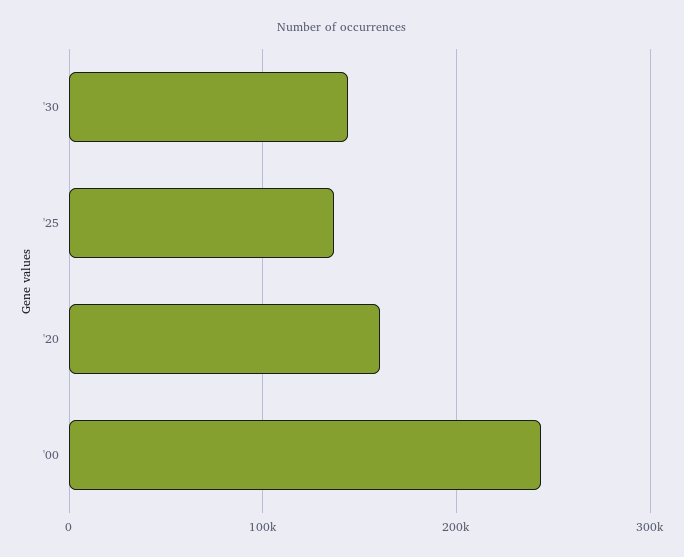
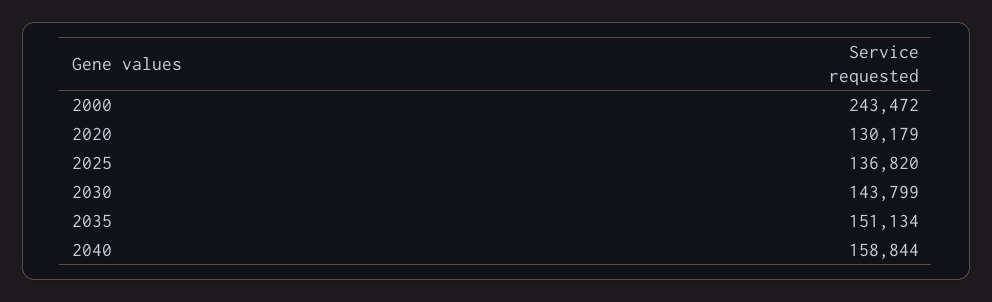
'20: 160000 -> 130179
2035: none -> 151134
2040: none -> 158844

